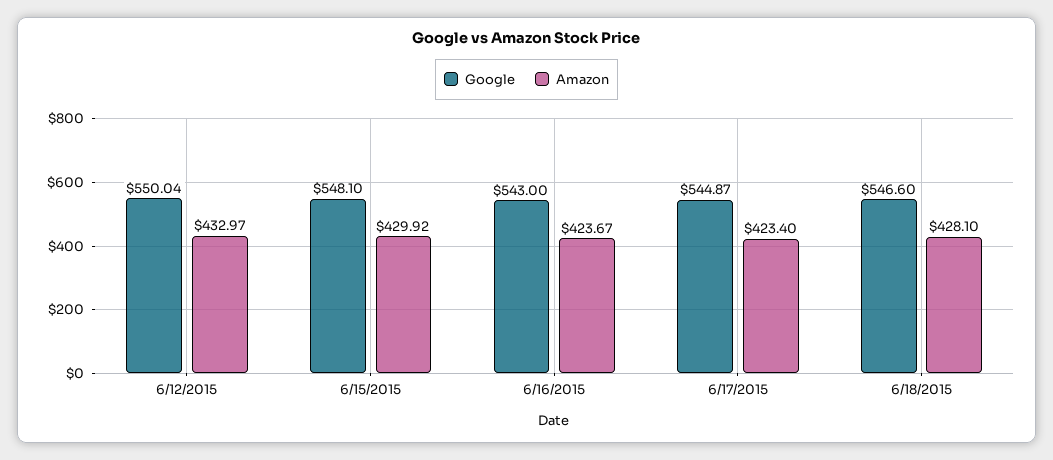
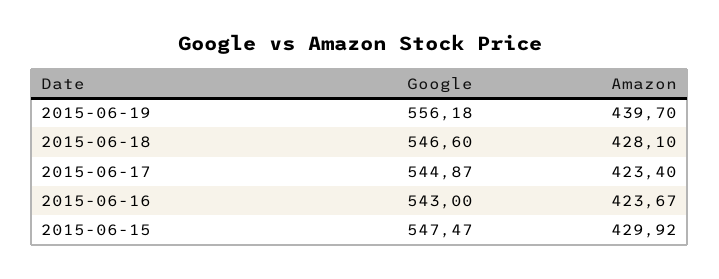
Google, 6/12/2015: 550.04 -> none
Amazon, 6/12/2015: 432.97 -> none
Google, 6/15/2015: 548.1 -> 547.47
Google, 2015-06-19: none -> 556.18
Amazon, 2015-06-19: none -> 439.7

